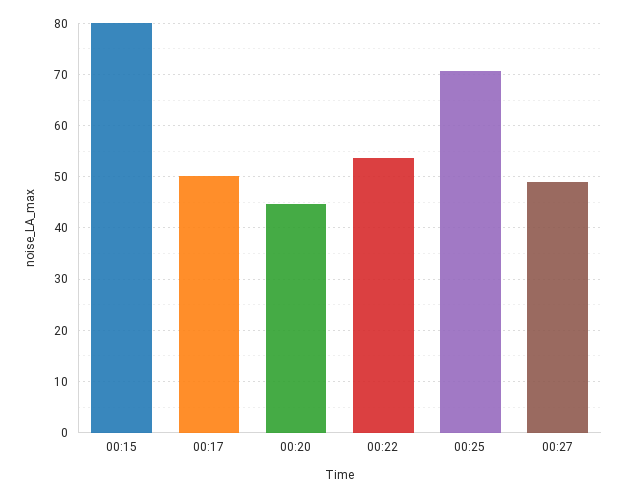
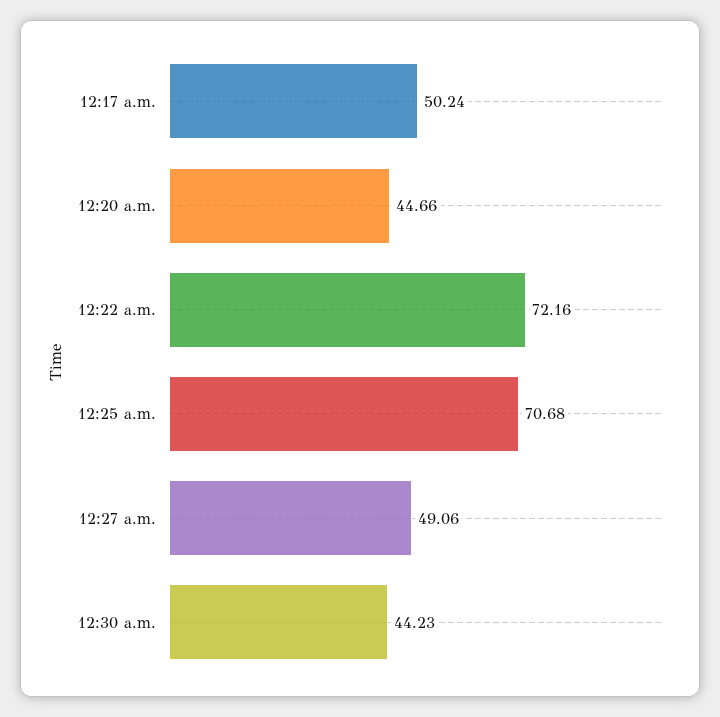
00:15: 80 -> none
00:22: 54 -> 72.16
12:30 a.m.: none -> 44.23

